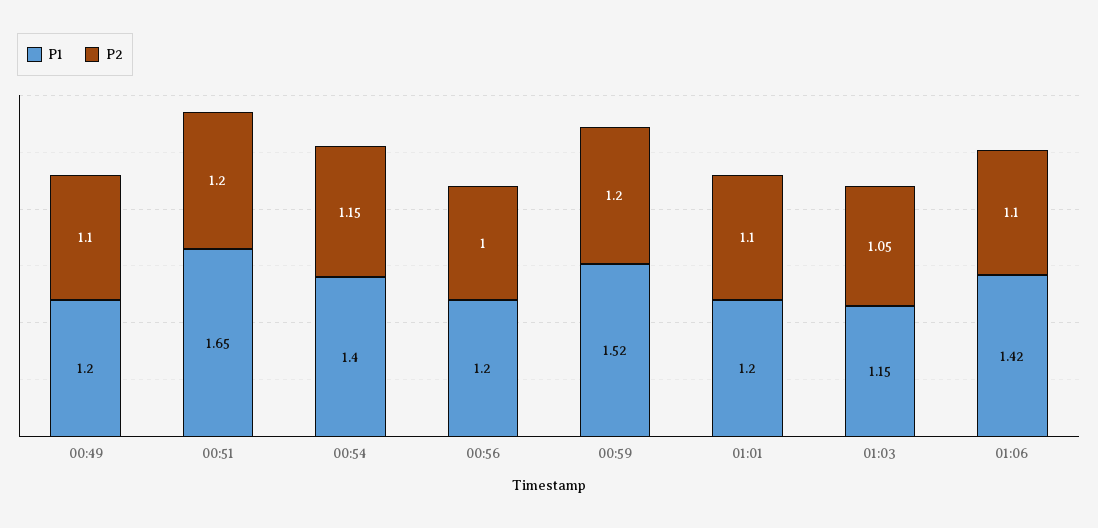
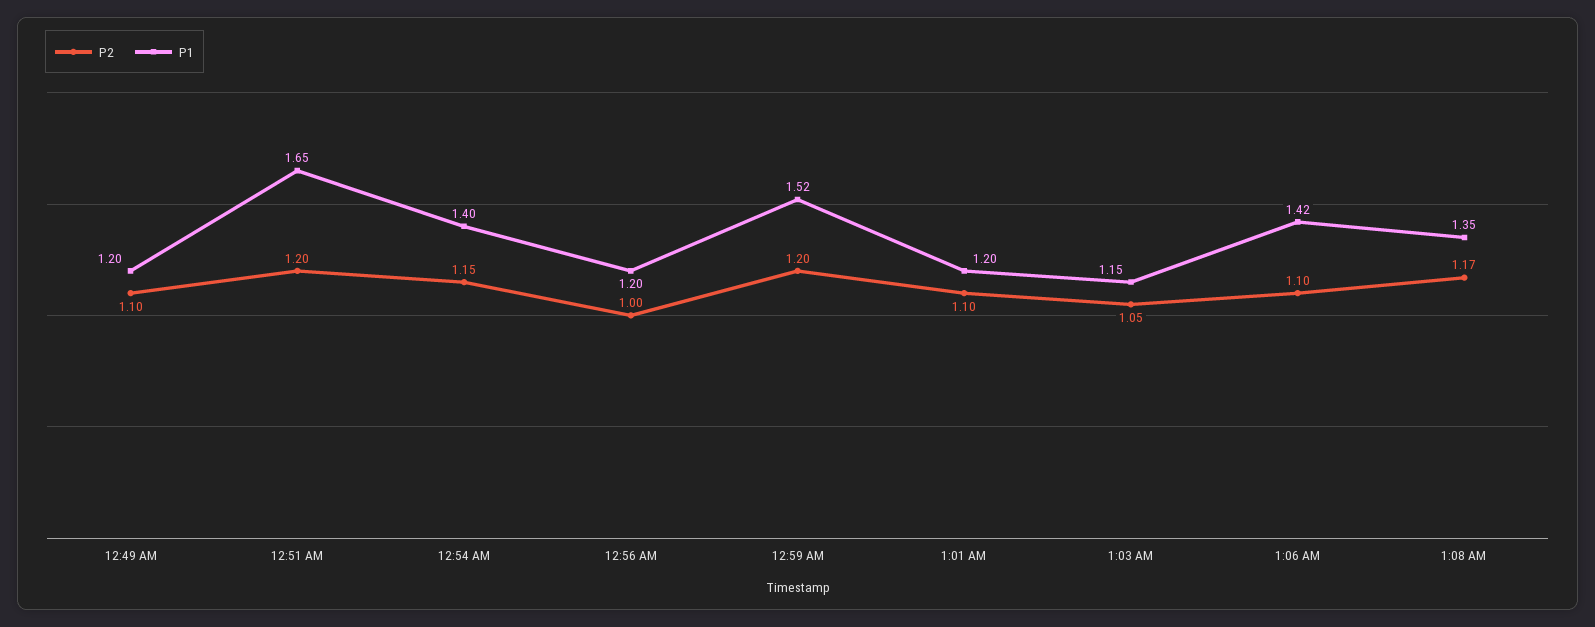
P2, 1:08 AM: none -> 1.17
P1, 1:08 AM: none -> 1.35

